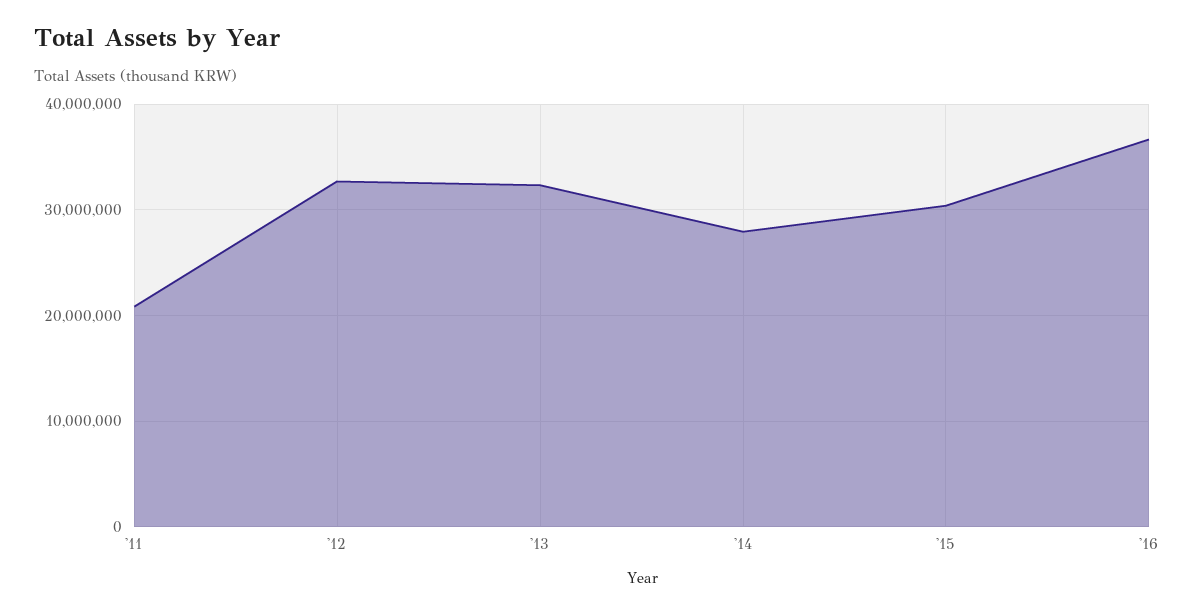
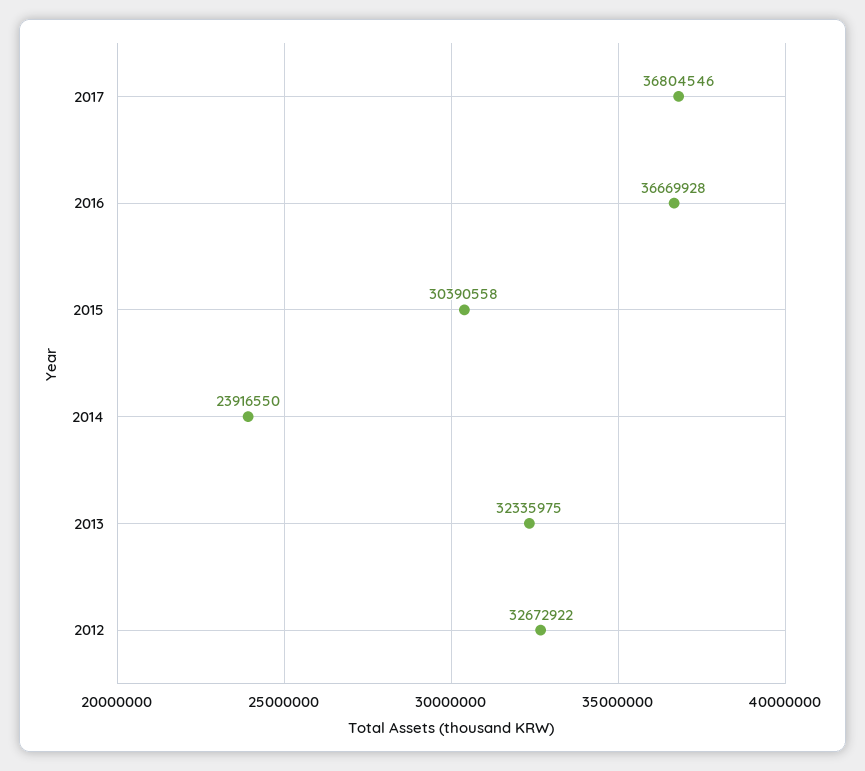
'11: 21000000 -> none
'14: 28000000 -> 23916550
2017: none -> 36804546

